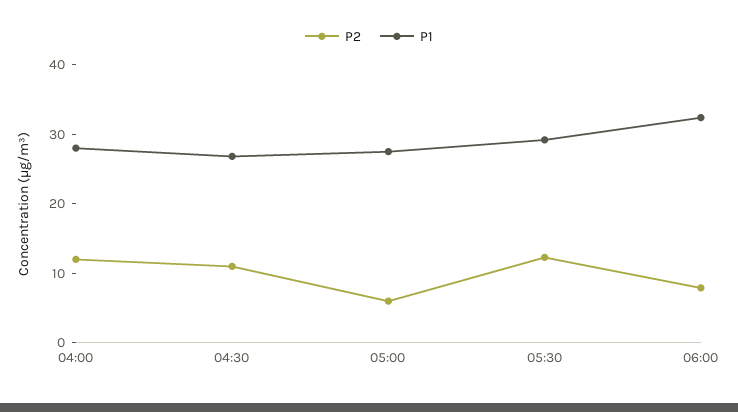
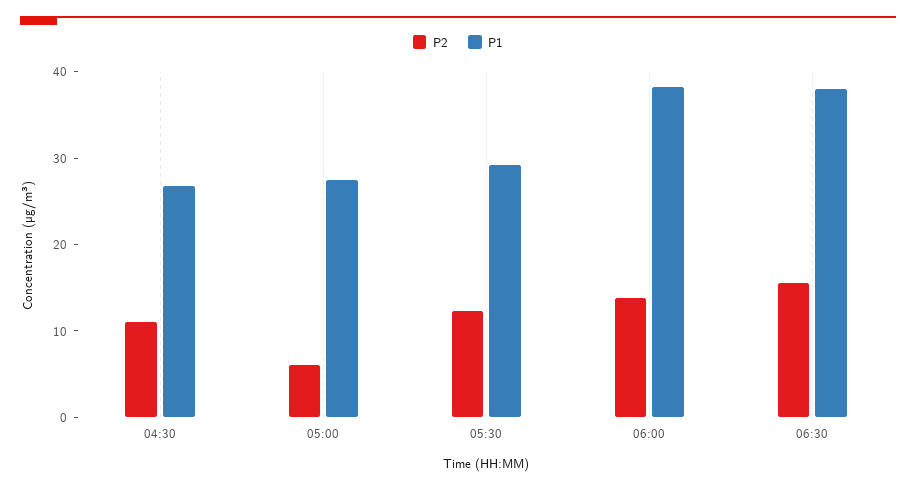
P2, 04:00: 12 -> none
P1, 04:00: 28 -> none
P2, 06:00: 8 -> 14
P1, 06:00: 32 -> 38
P2, 06:30: none -> 16
P1, 06:30: none -> 38

